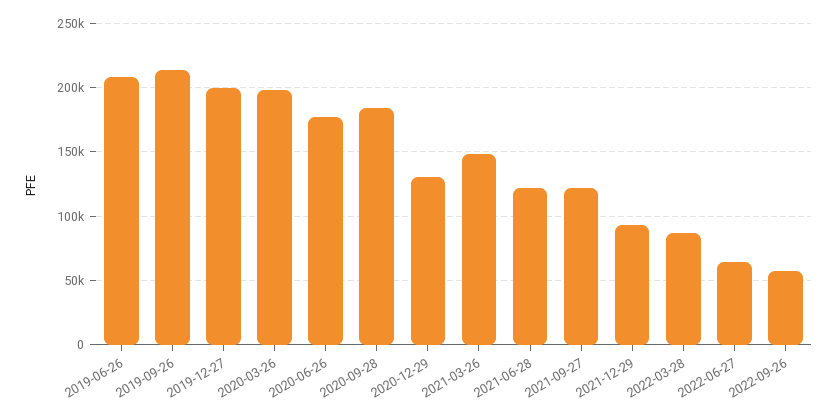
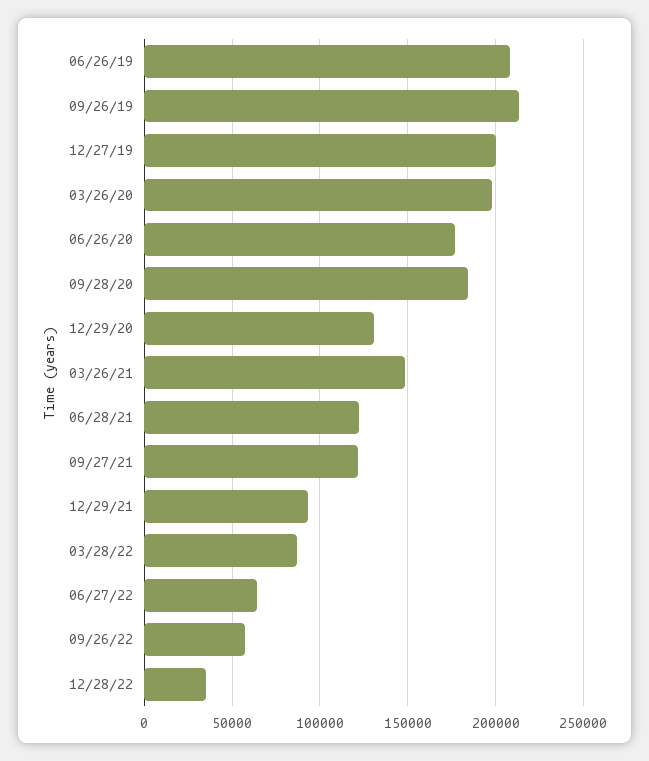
12/28/22: none -> 35000

